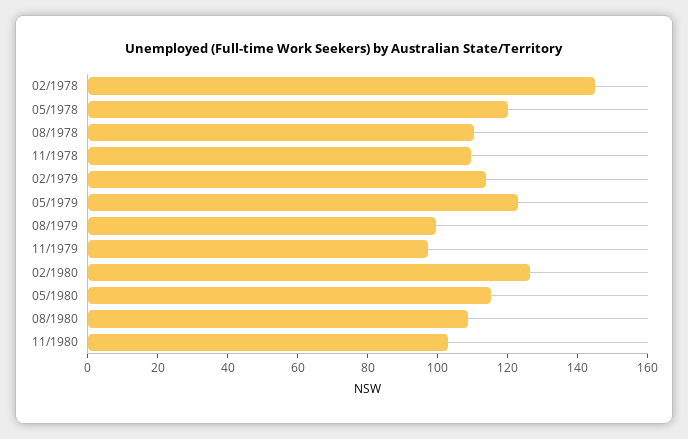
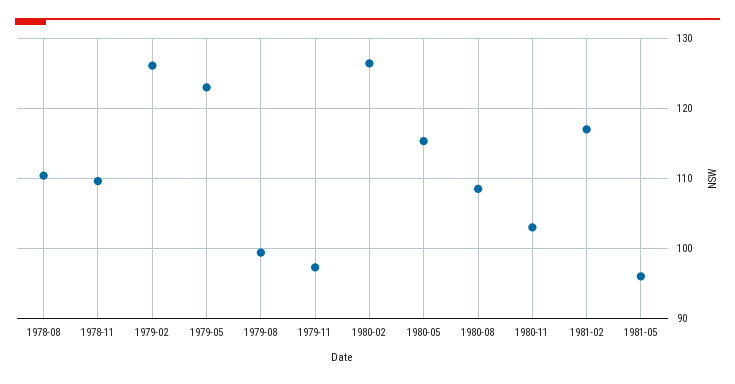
02/1978: 145 -> none
05/1978: 120 -> none
02/1979: 115 -> 126
1981-02: none -> 117
1981-05: none -> 96

